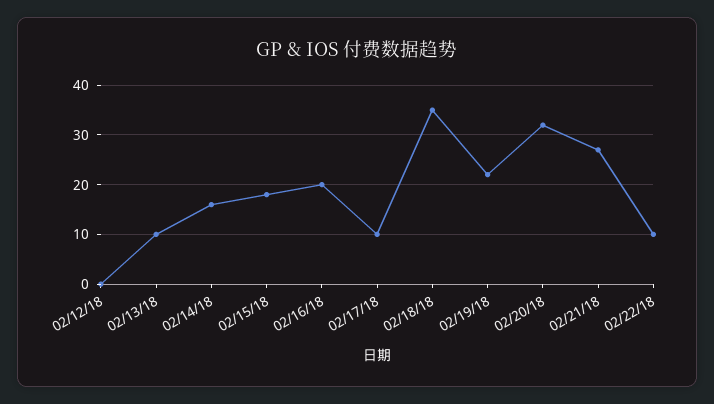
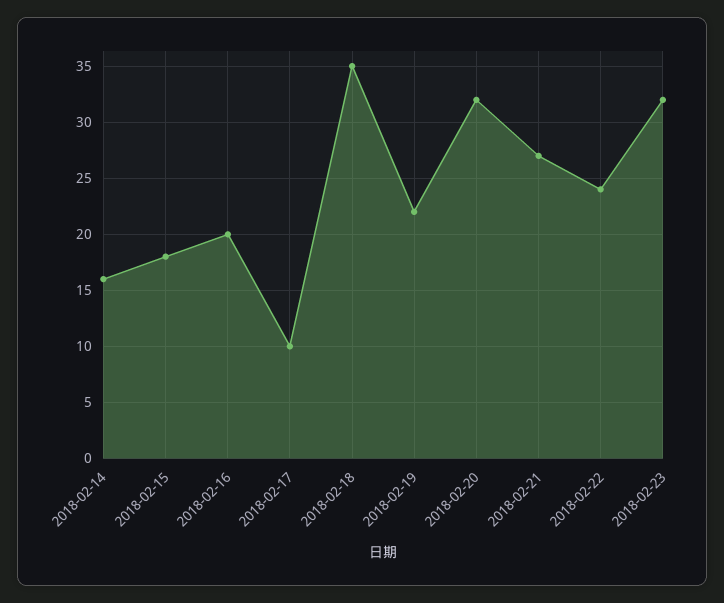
02/12/18: 0 -> none
02/13/18: 10 -> none
02/22/18: 10 -> 24
2018-02-23: none -> 32

